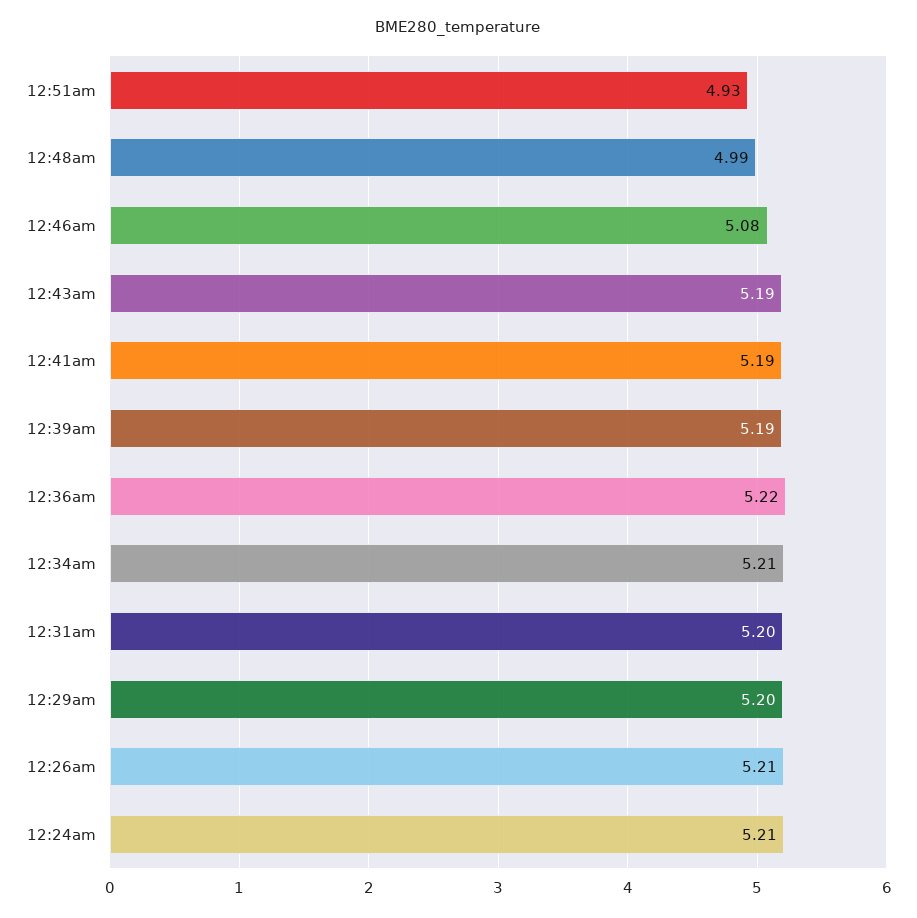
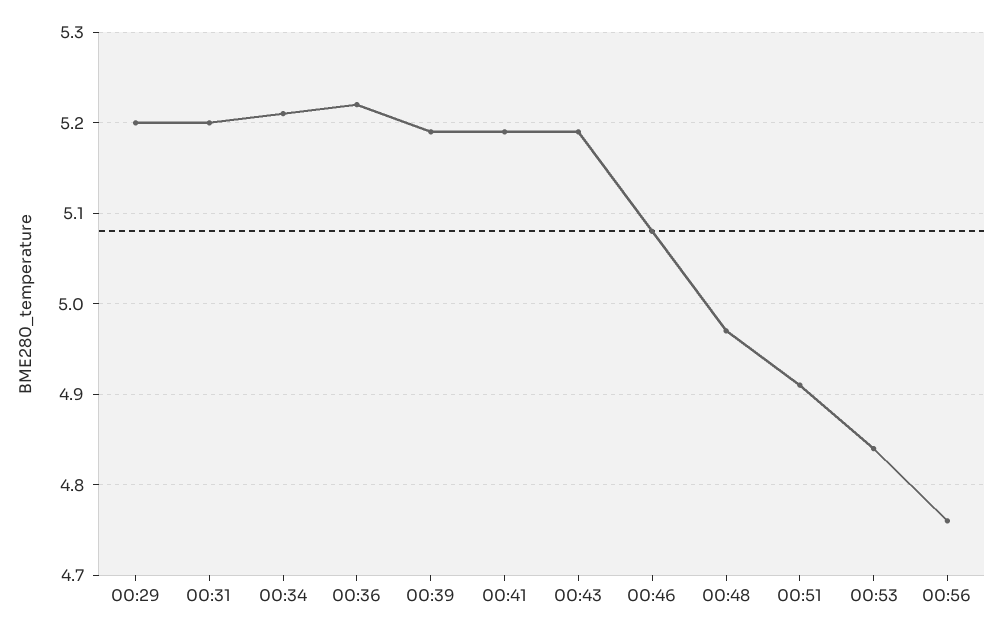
12:51am: 4.93 -> 4.91
12:48am: 4.99 -> 4.97
12:26am: 5.21 -> none
12:24am: 5.21 -> none
00:53: none -> 4.84
00:56: none -> 4.76

